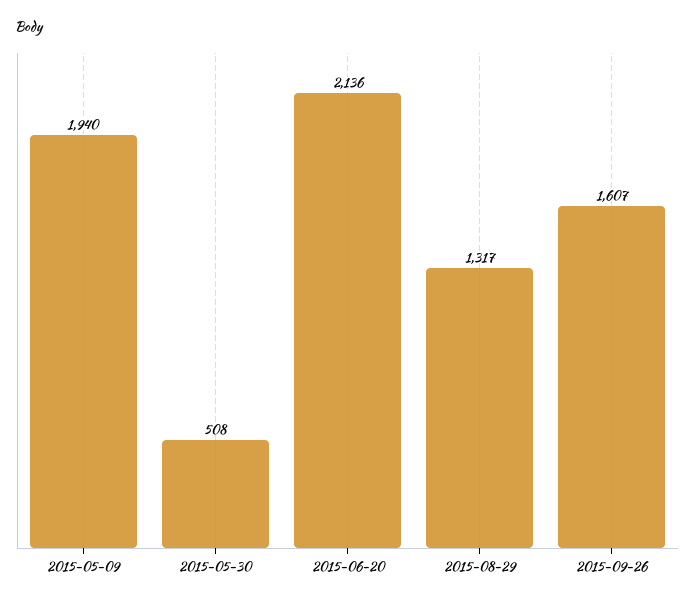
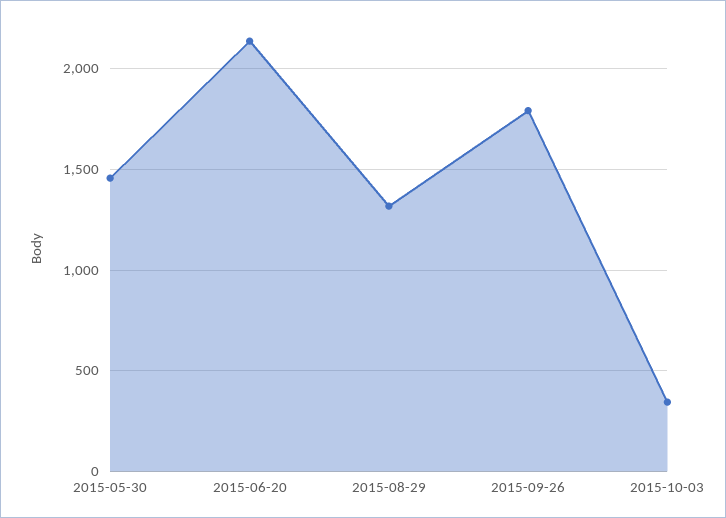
2015-05-09: 1940 -> none
2015-05-30: 508 -> 1450
2015-09-26: 1607 -> 1800
2015-10-03: none -> 350

